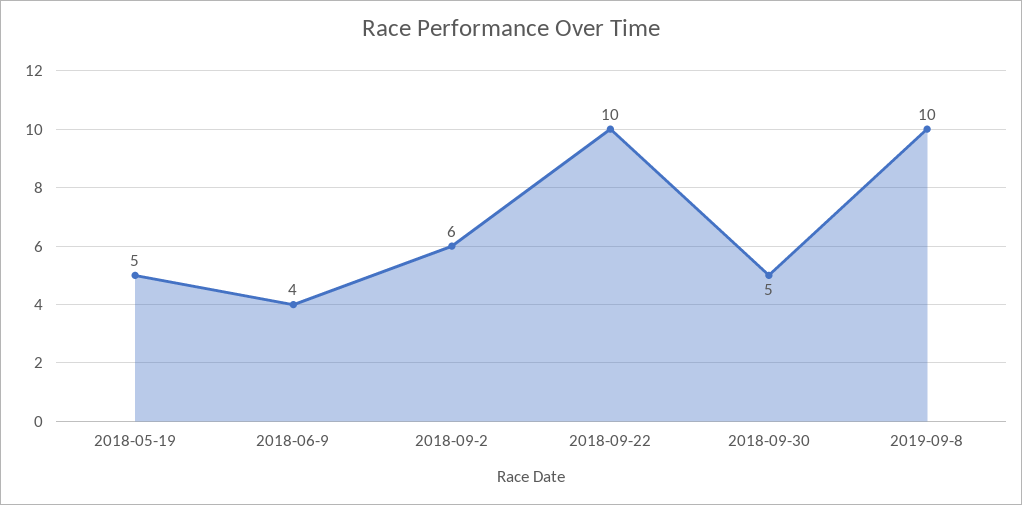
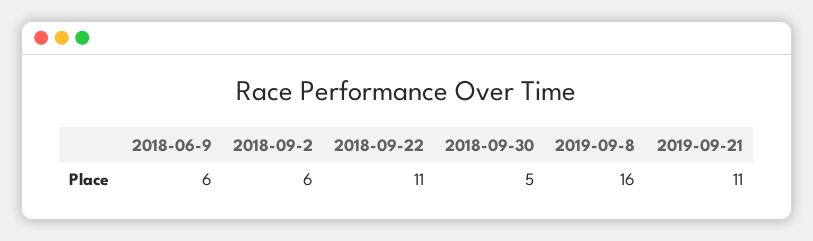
2018-05-19: 5 -> none
2018-06-9: 4 -> 6
2018-09-22: 10 -> 11
2019-09-8: 10 -> 16
2019-09-21: none -> 11

